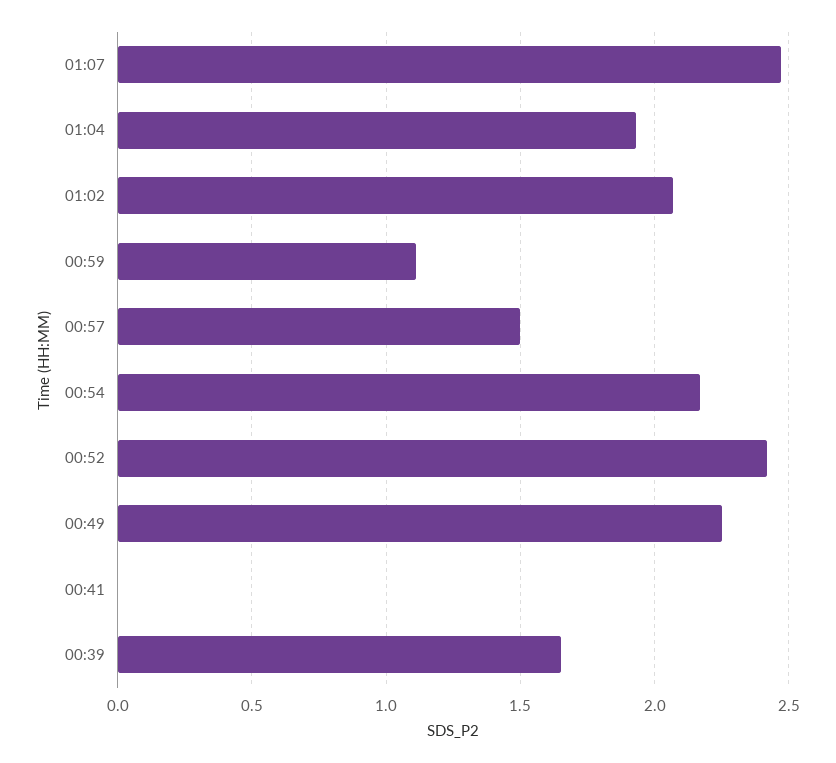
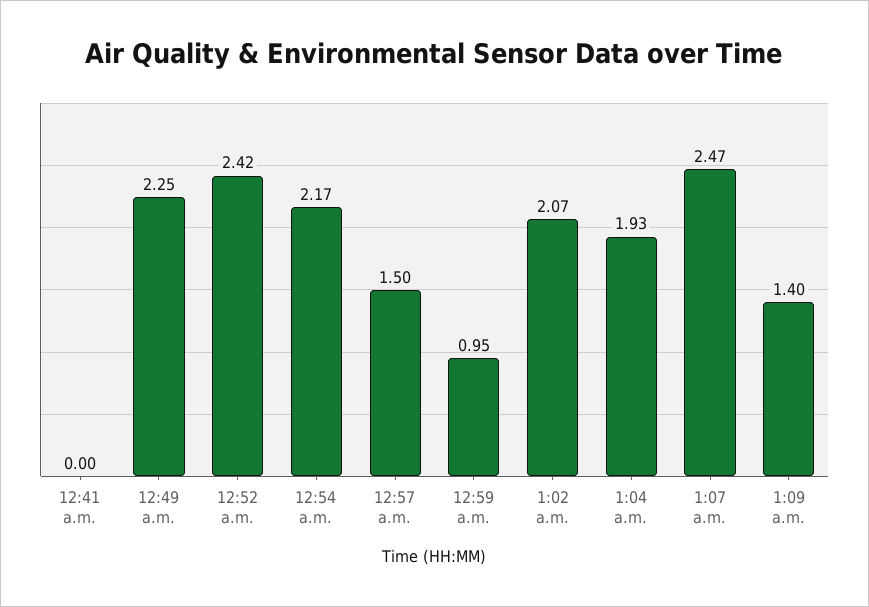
00:59: 1.1 -> 0.95
00:39: 1.65 -> none
1:09 a.m.: none -> 1.4

